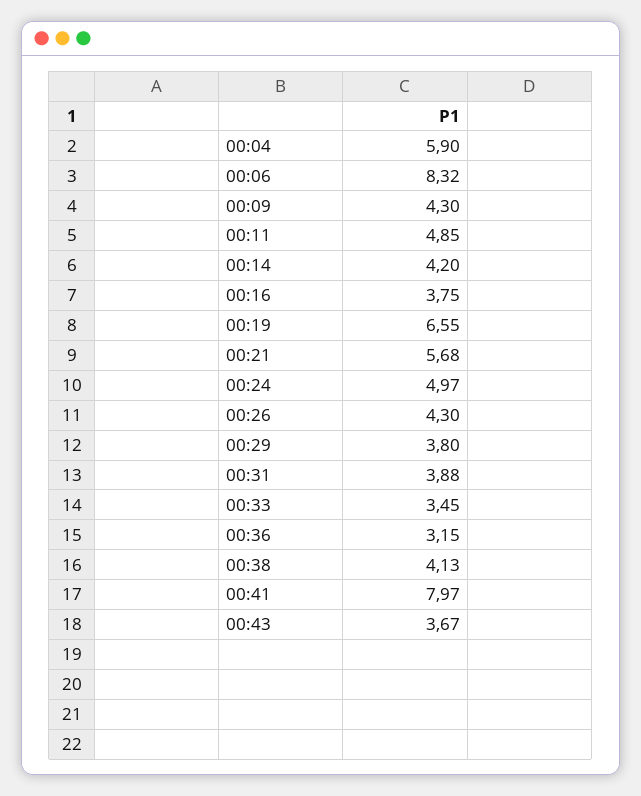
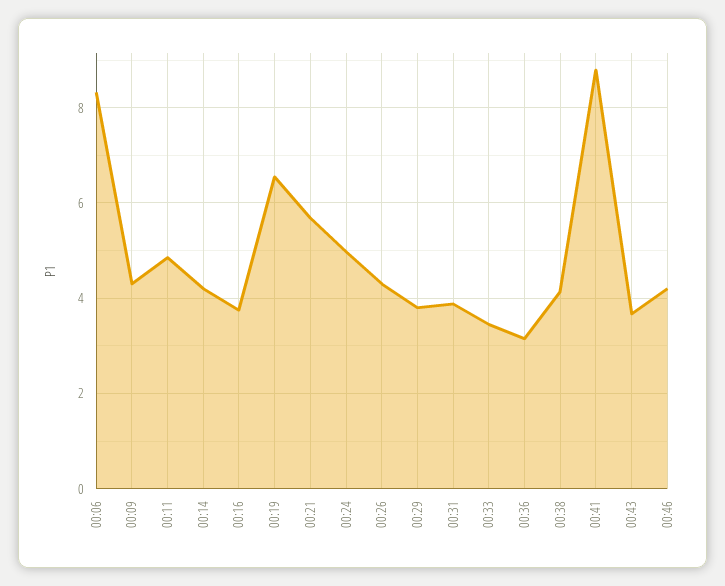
00:04: 5.9 -> none
00:41: 7.97 -> 8.8
00:46: none -> 4.2

